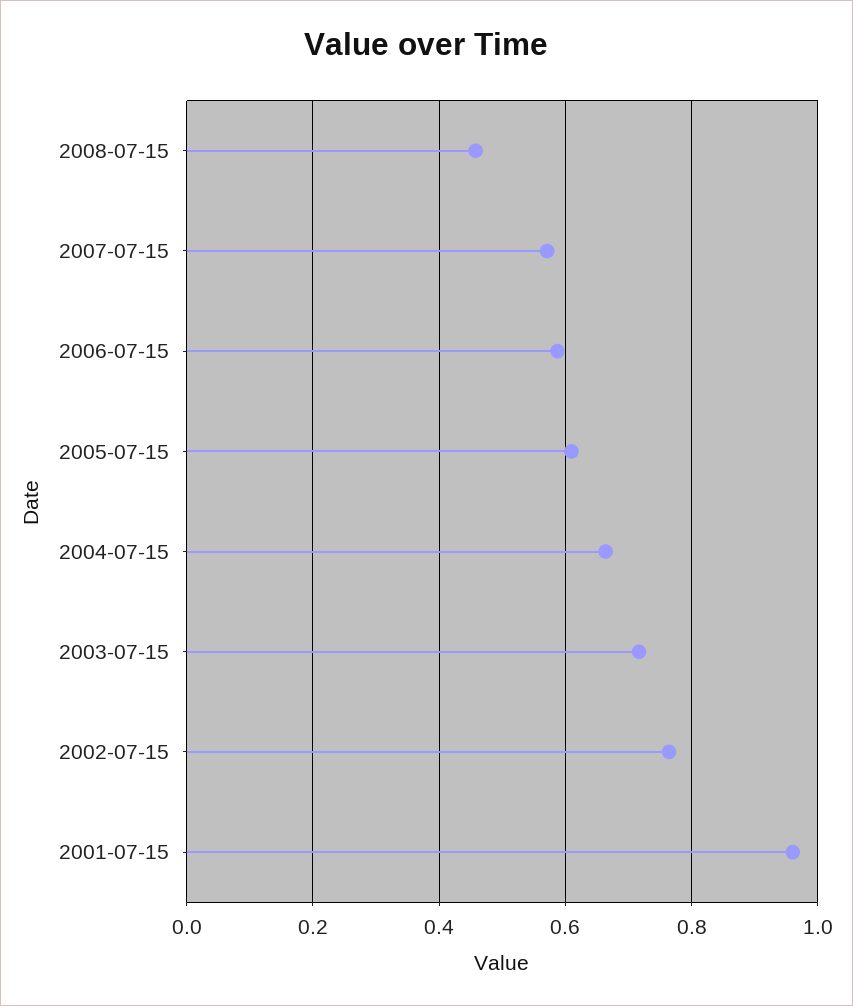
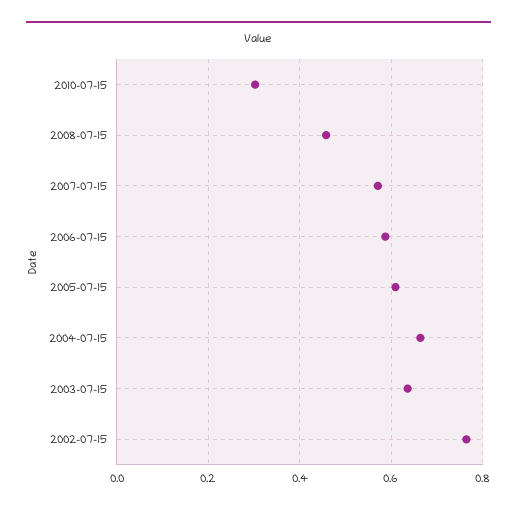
2003-07-15: 0.72 -> 0.64
2001-07-15: 0.96 -> none
2010-07-15: none -> 0.3

